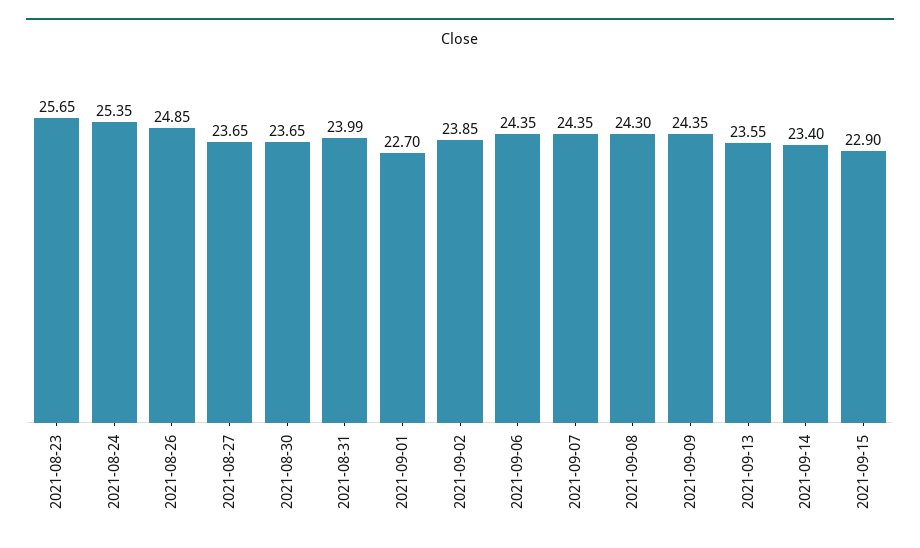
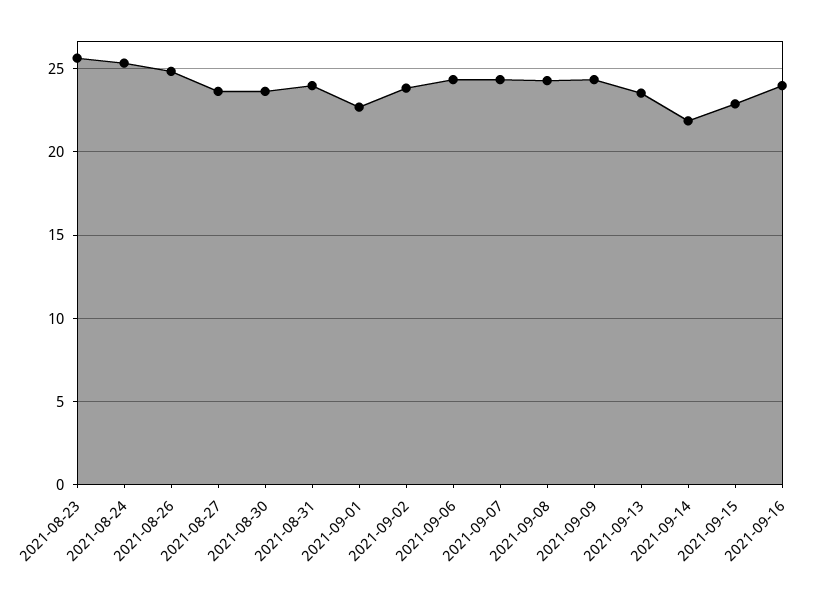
2021-09-14: 23.4 -> 22
2021-09-16: none -> 24

